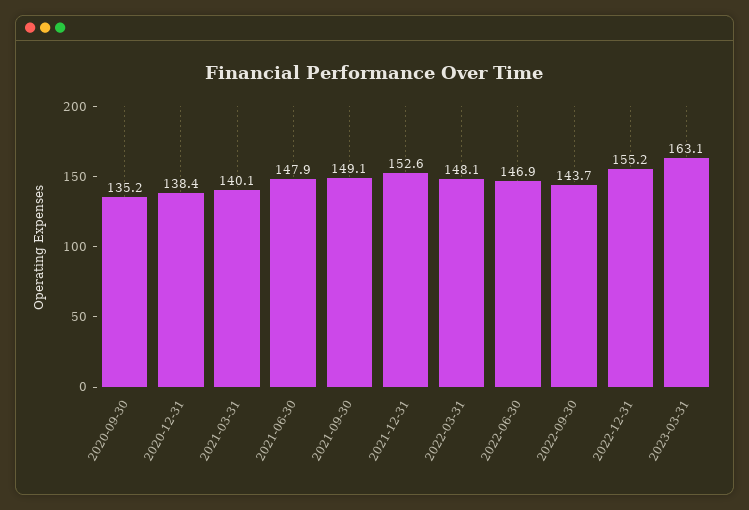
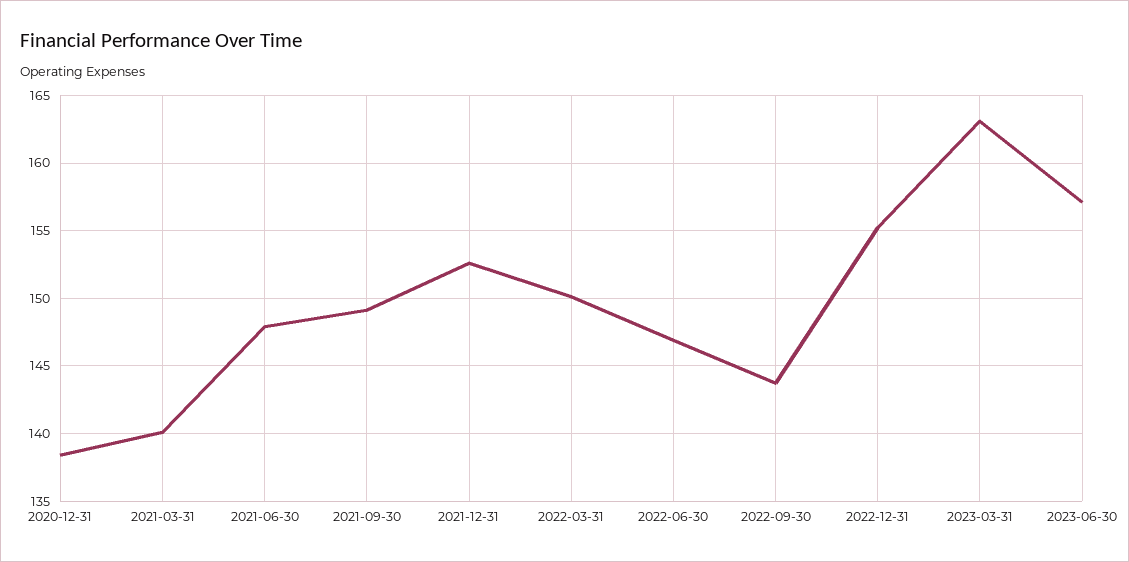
2020-09-30: 135.2 -> none
2022-03-31: 148.1 -> 150
2023-06-30: none -> 157

